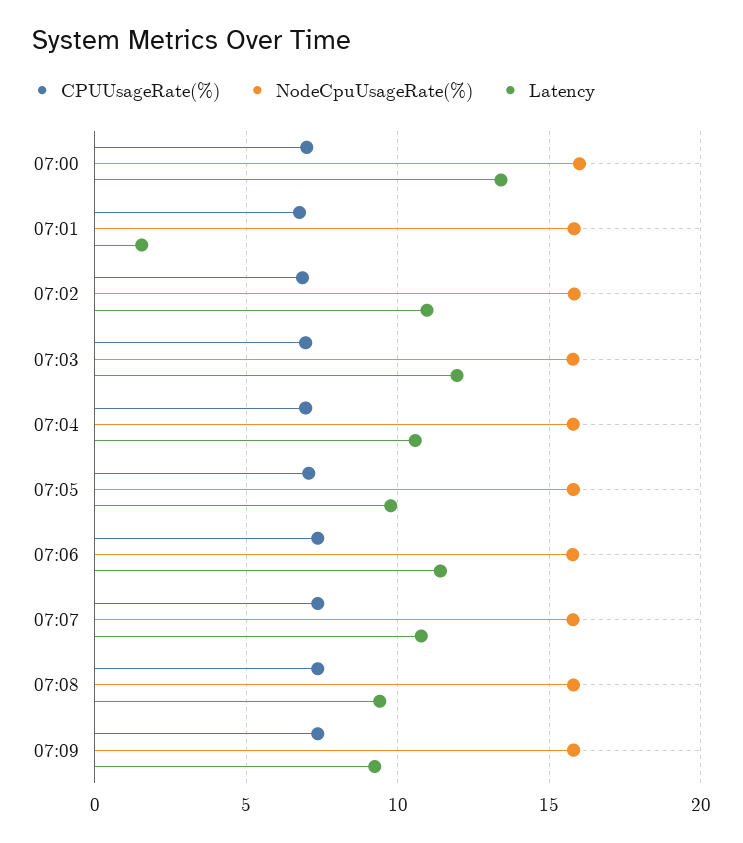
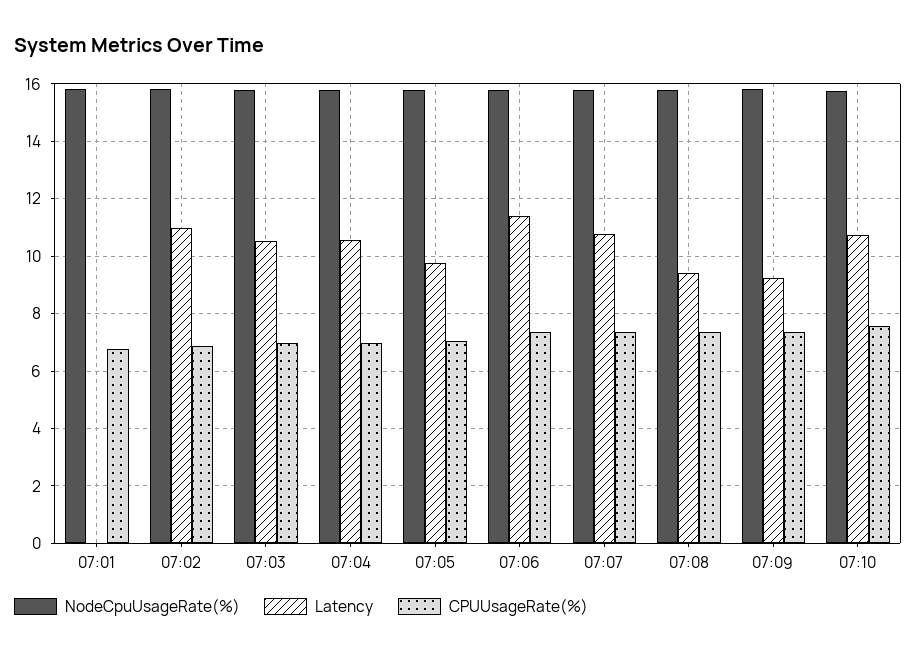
CPUUsageRate(%), 07:00: 7 -> none
NodeCpuUsageRate(%), 07:00: 16 -> none
Latency, 07:00: 13.5 -> none
Latency, 07:01: 1.5 -> 0
Latency, 07:03: 12 -> 10.5
NodeCpuUsageRate(%), 07:10: none -> 15.75
Latency, 07:10: none -> 10.75
CPUUsageRate(%), 07:10: none -> 7.5

